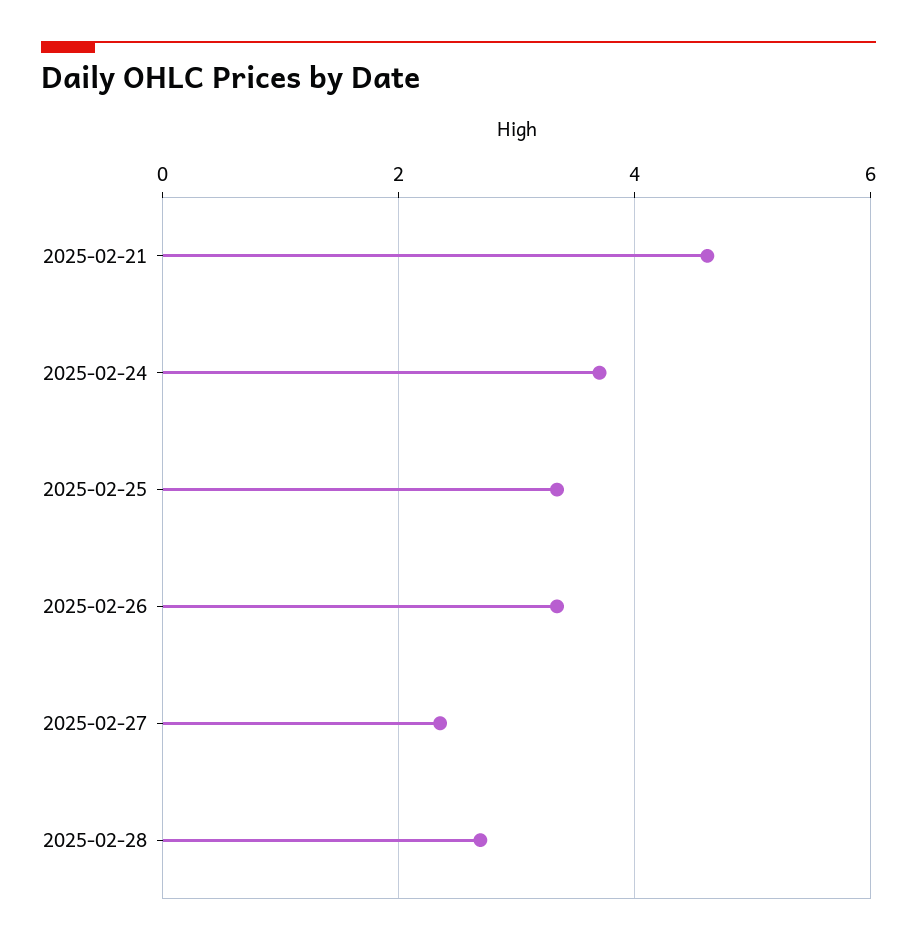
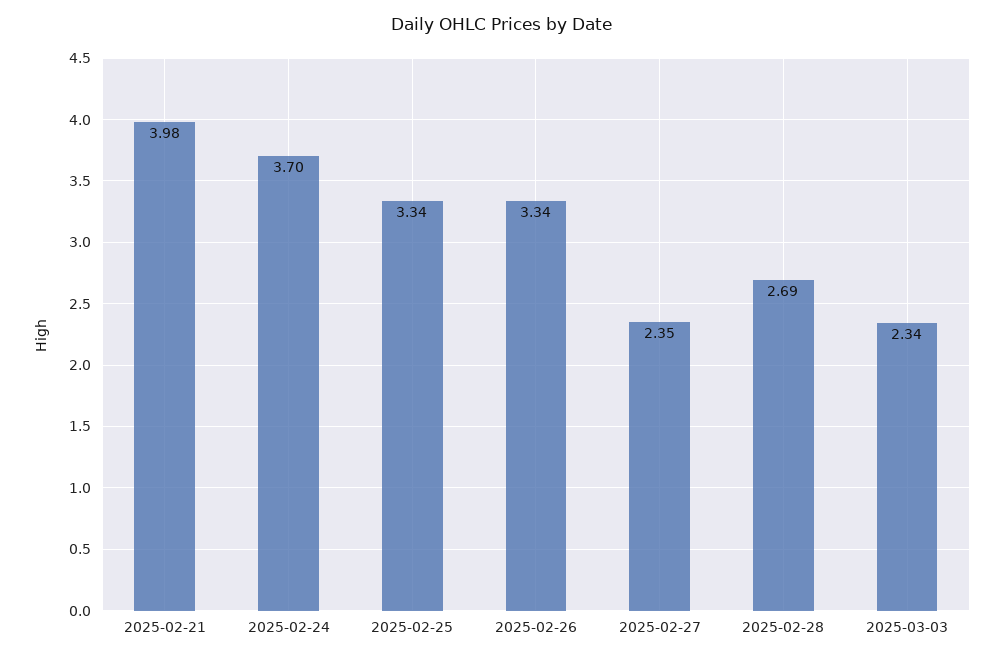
2025-02-21: 4.6 -> 3.98
2025-03-03: none -> 2.34

